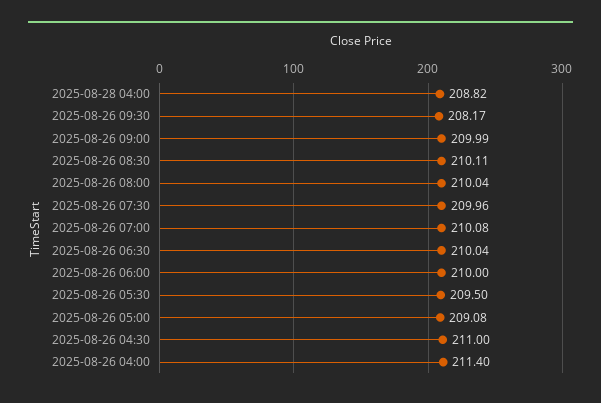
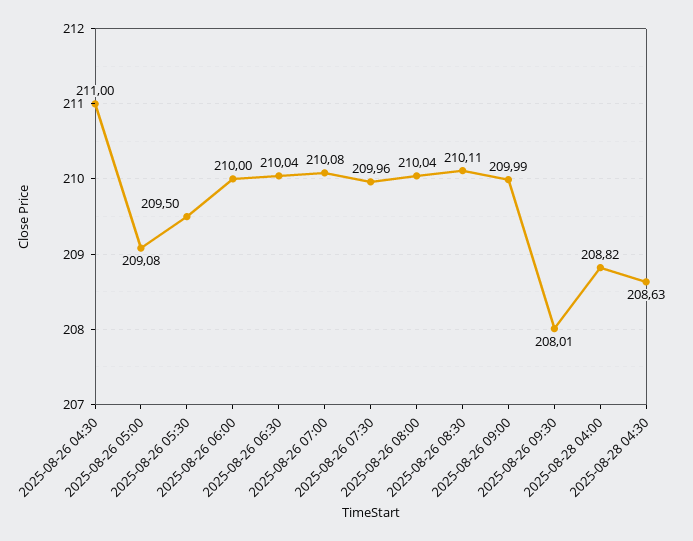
2025-08-26 09:30: 208.17 -> 208.01
2025-08-26 04:00: 211.4 -> none
2025-08-28 04:30: none -> 208.63

